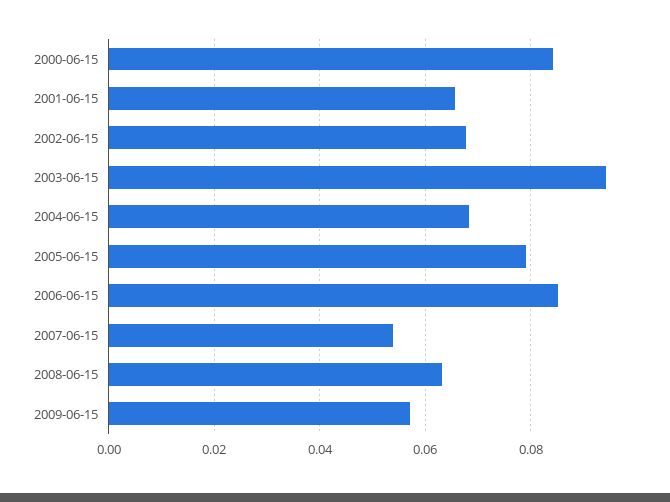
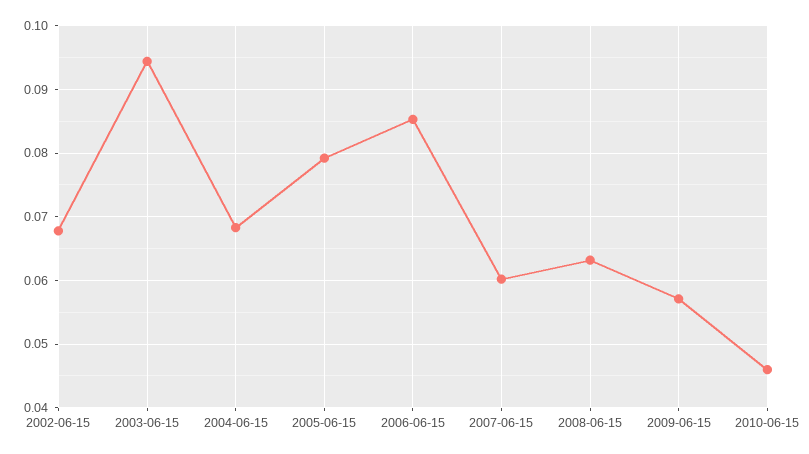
2000-06-15: 0.084 -> none
2001-06-15: 0.066 -> none
2007-06-15: 0.054 -> 0.06
2010-06-15: none -> 0.046

